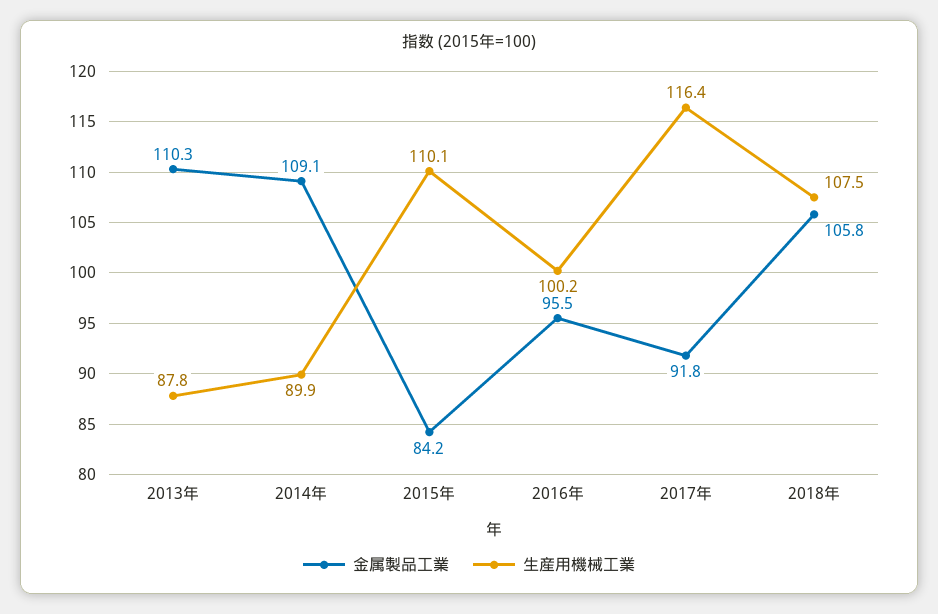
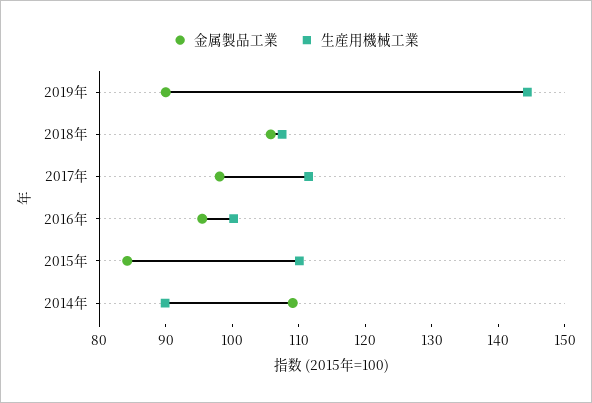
金属製品工業, 2013年: 110.3 -> none
生産用機械工業, 2013年: 87.8 -> none
金属製品工業, 2017年: 91.8 -> 98
生産用機械工業, 2017年: 116.4 -> 112
金属製品工業, 2019年: none -> 90
生産用機械工業, 2019年: none -> 144

